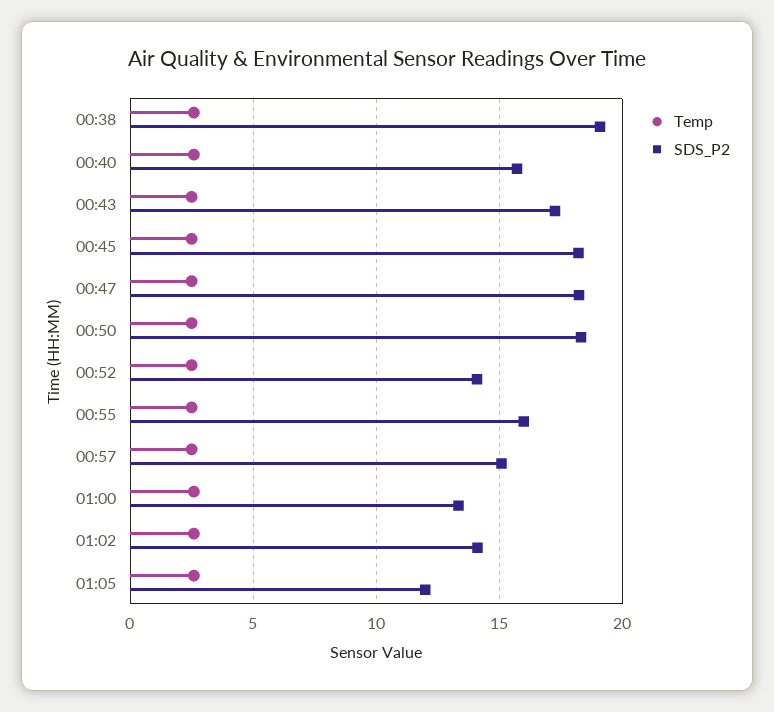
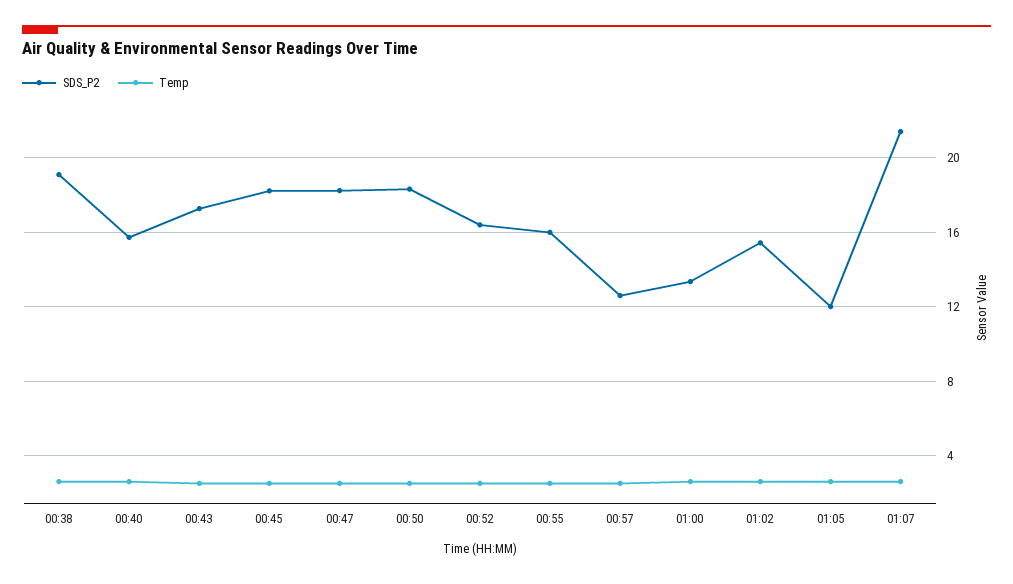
SDS_P2, 00:52: 14 -> 16.5
SDS_P2, 00:57: 15 -> 12.5
SDS_P2, 01:02: 14 -> 15.5
SDS_P2, 01:07: none -> 21.5
Temp, 01:07: none -> 2.5

